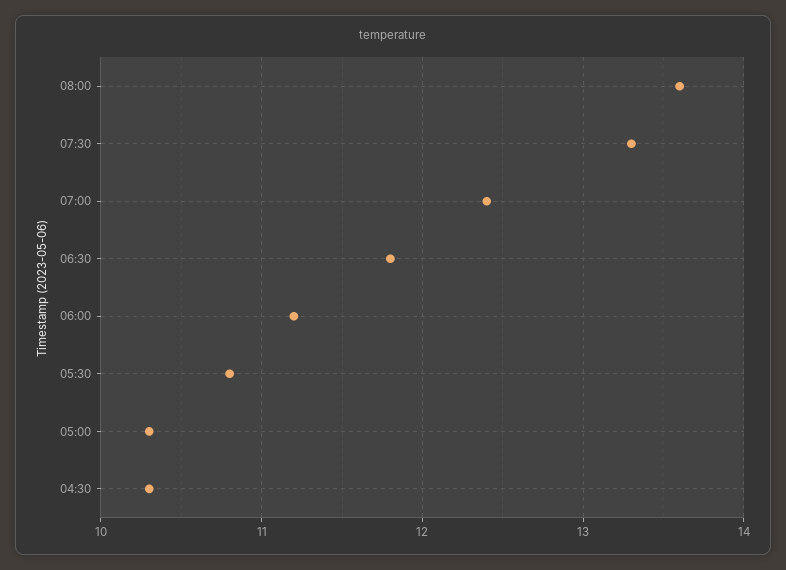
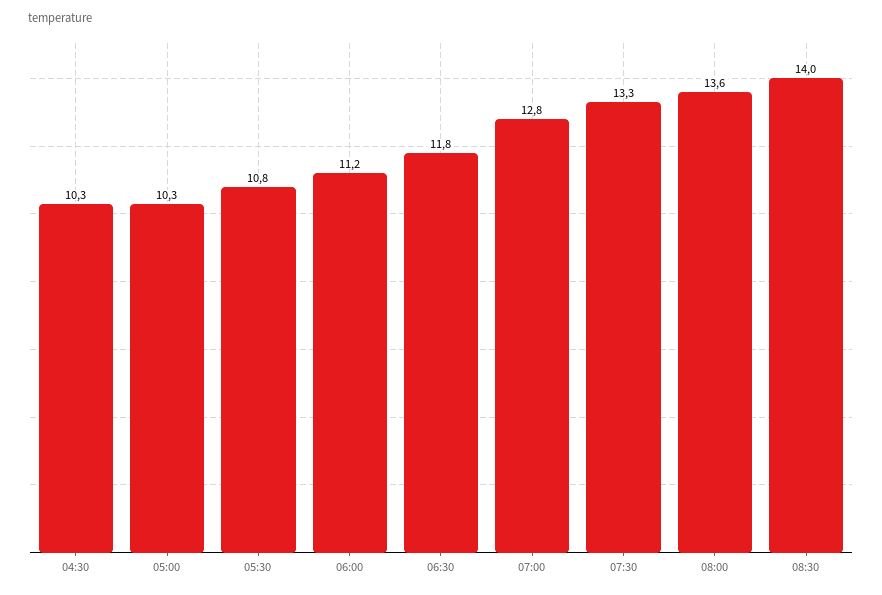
07:00: 12.4 -> 12.8
08:30: none -> 14

